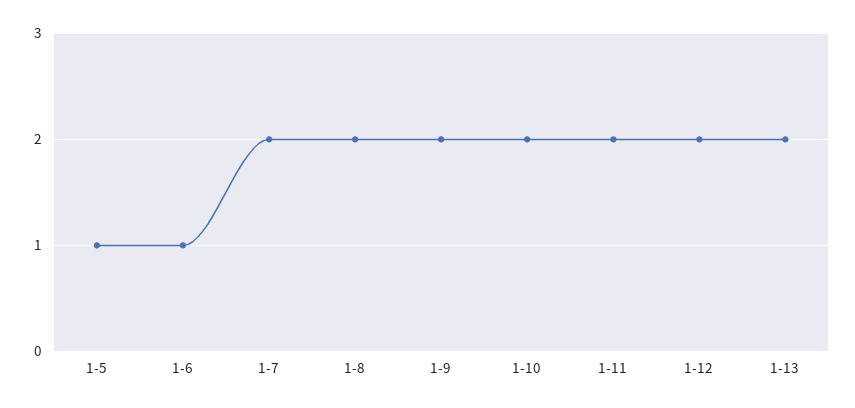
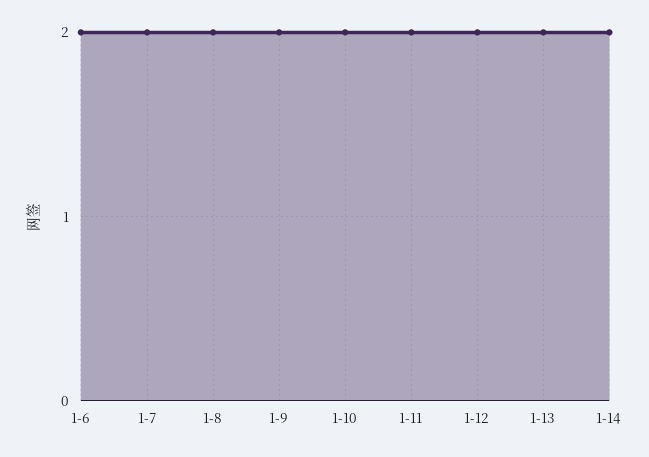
1-5: 1 -> none
1-6: 1 -> 2
1-14: none -> 2

